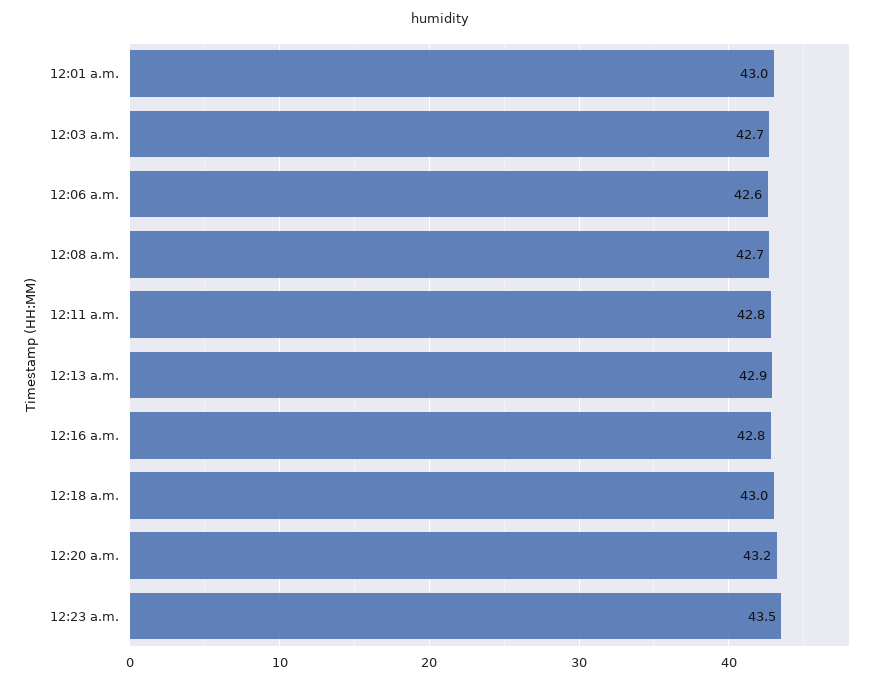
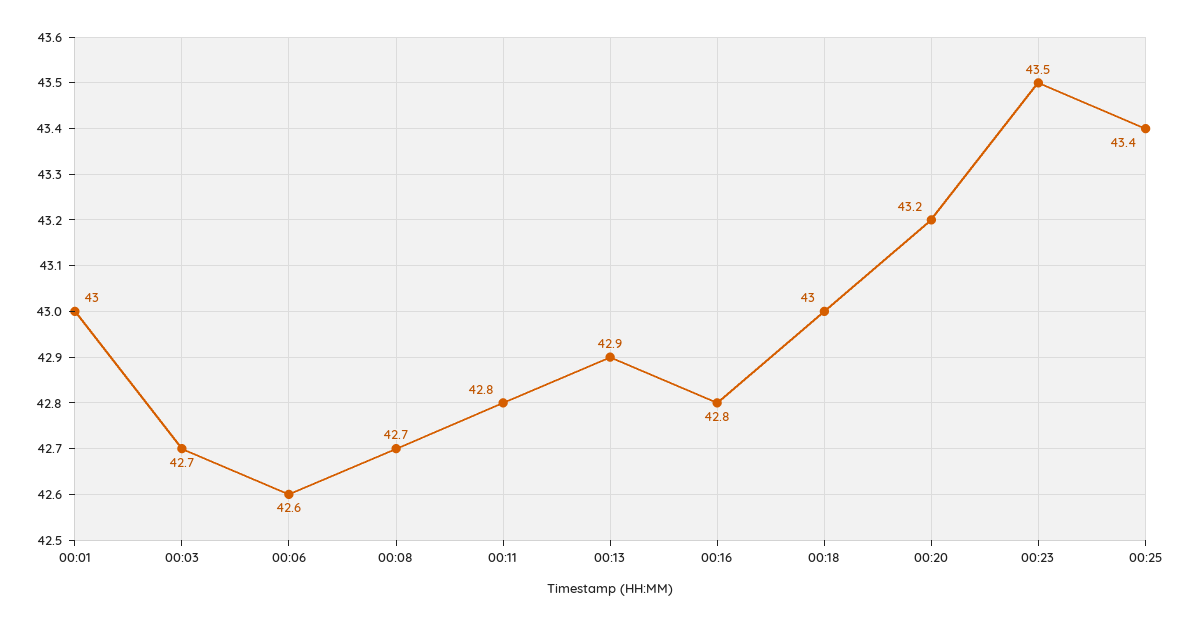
00:25: none -> 43.4

